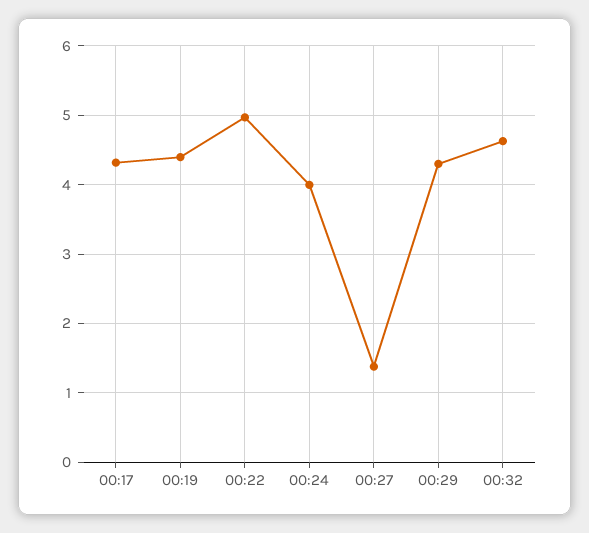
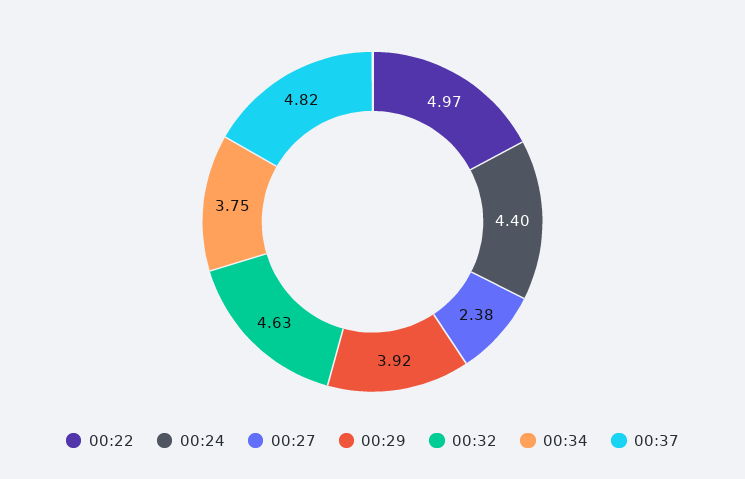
00:17: 4.3 -> none
00:19: 4.4 -> none
00:24: 4 -> 4.4
00:27: 1.4 -> 2.38
00:29: 4.3 -> 3.92
00:34: none -> 3.75
00:37: none -> 4.82

